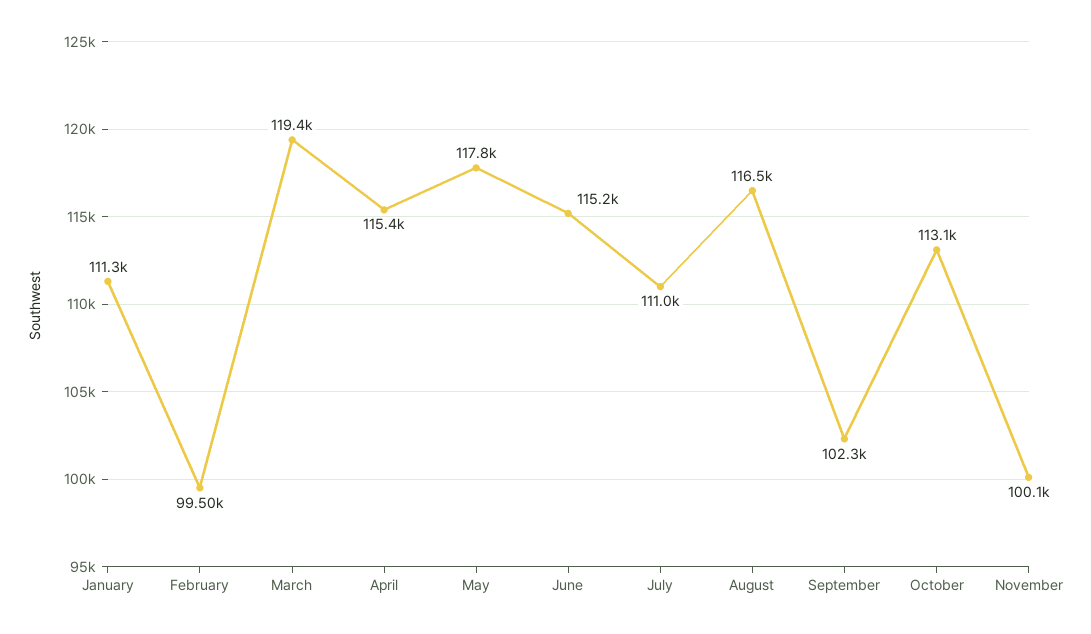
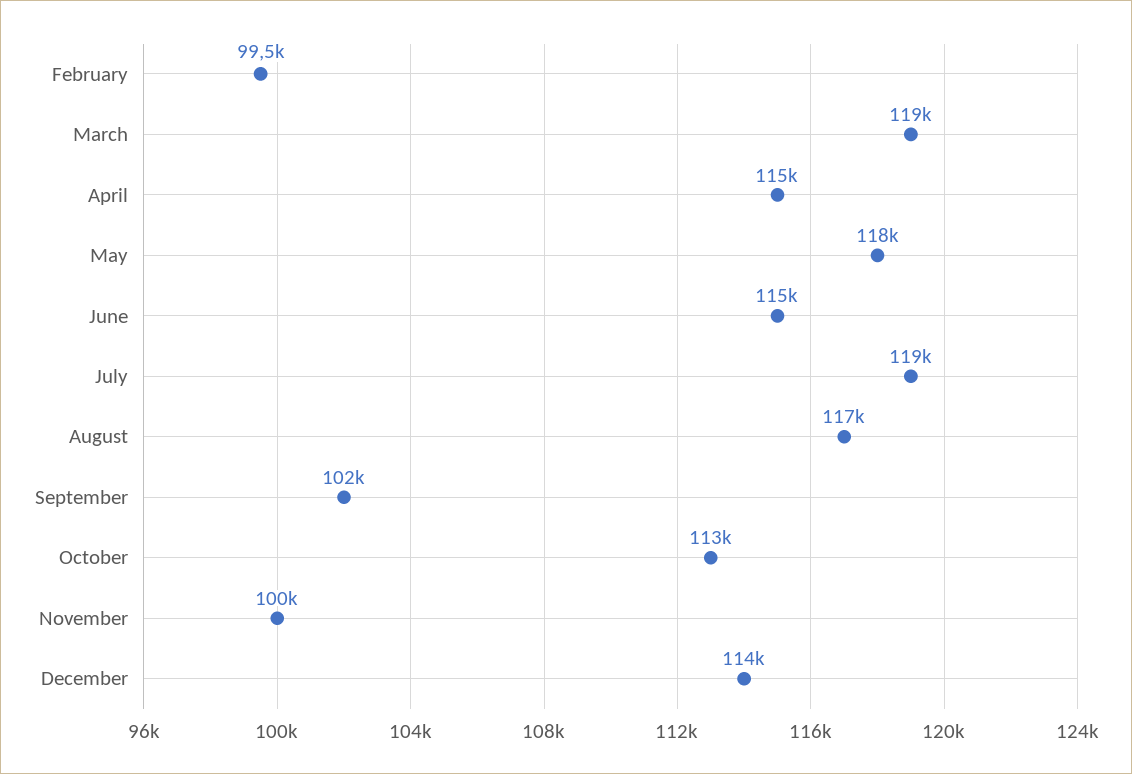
January: 111300 -> none
July: 111000 -> 119000
December: none -> 114000

